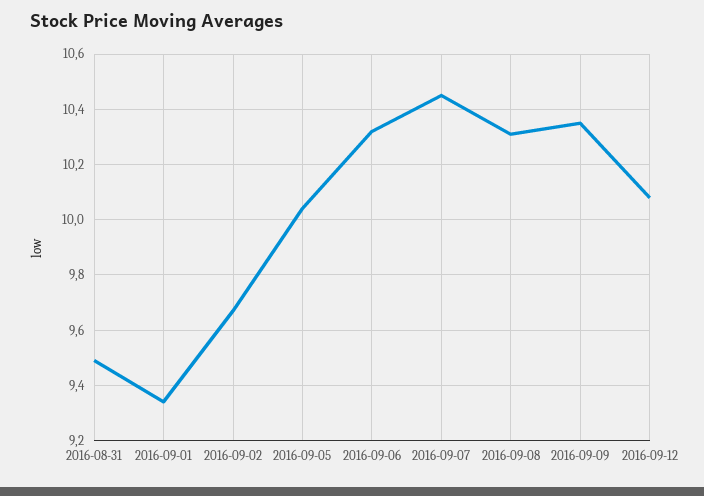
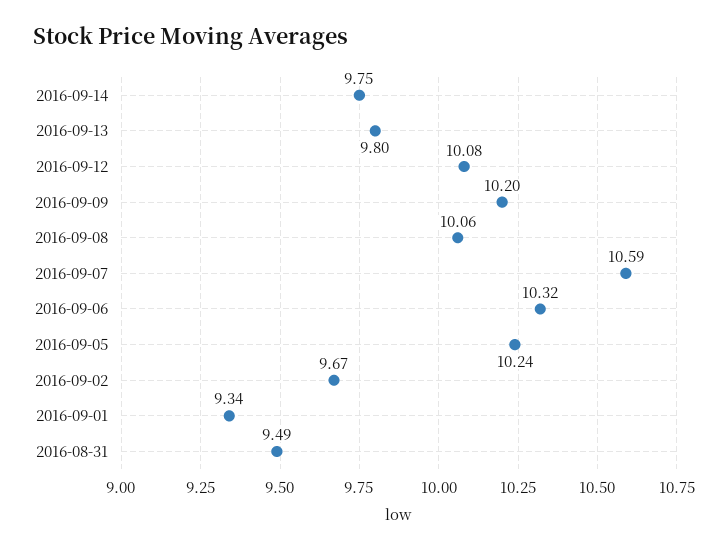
2016-09-05: 10.05 -> 10.24
2016-09-07: 10.45 -> 10.59
2016-09-08: 10.3 -> 10.06
2016-09-09: 10.35 -> 10.2
2016-09-14: none -> 9.75
2016-09-13: none -> 9.8

